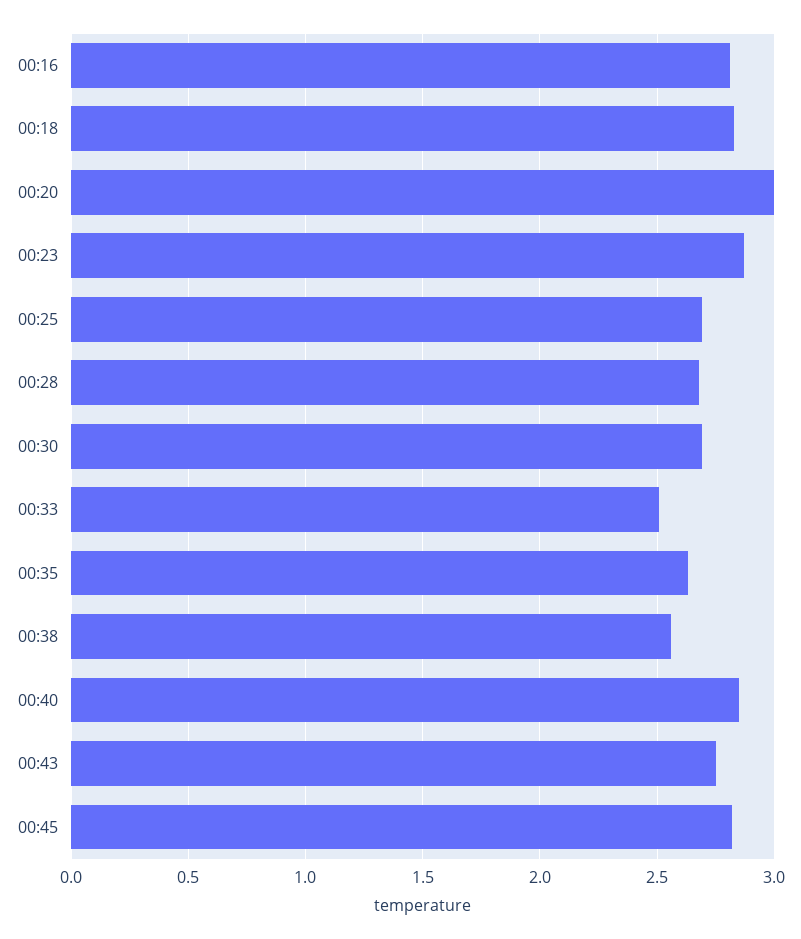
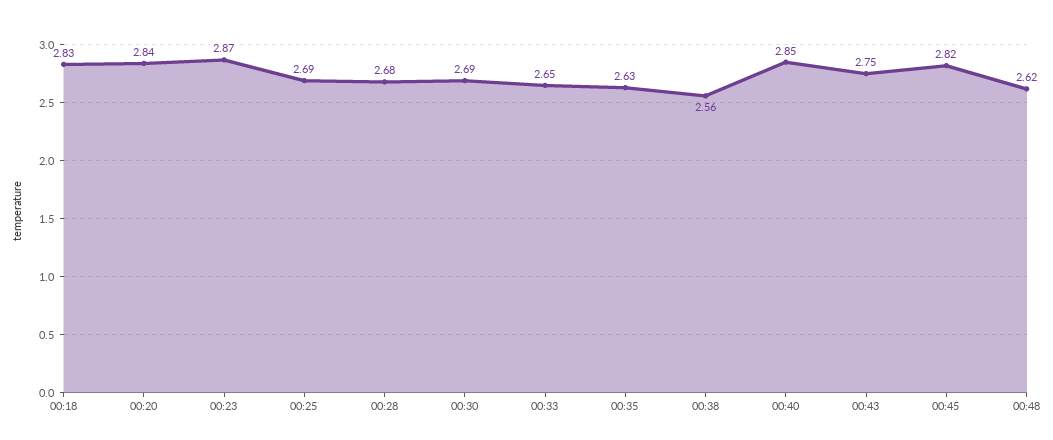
00:16: 2.8 -> none
00:20: 3 -> 2.84
00:33: 2.5 -> 2.65
00:48: none -> 2.62

